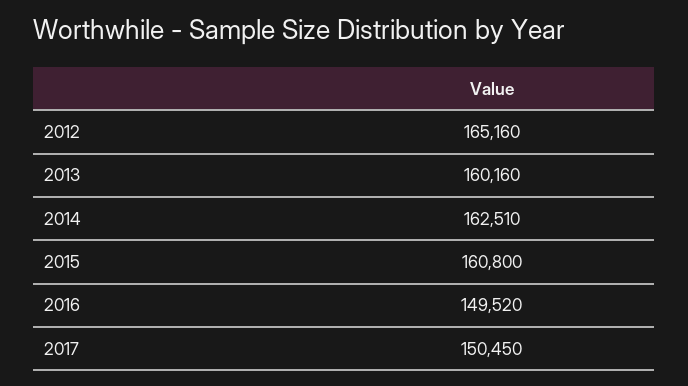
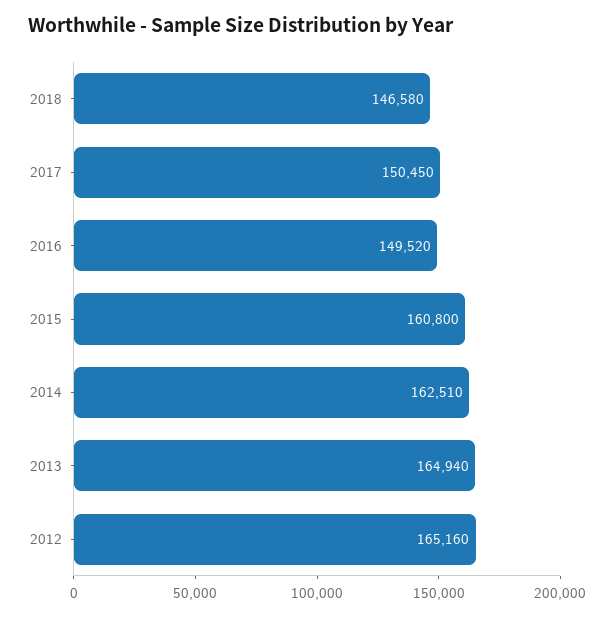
2013: 160160 -> 164940
2018: none -> 146580

